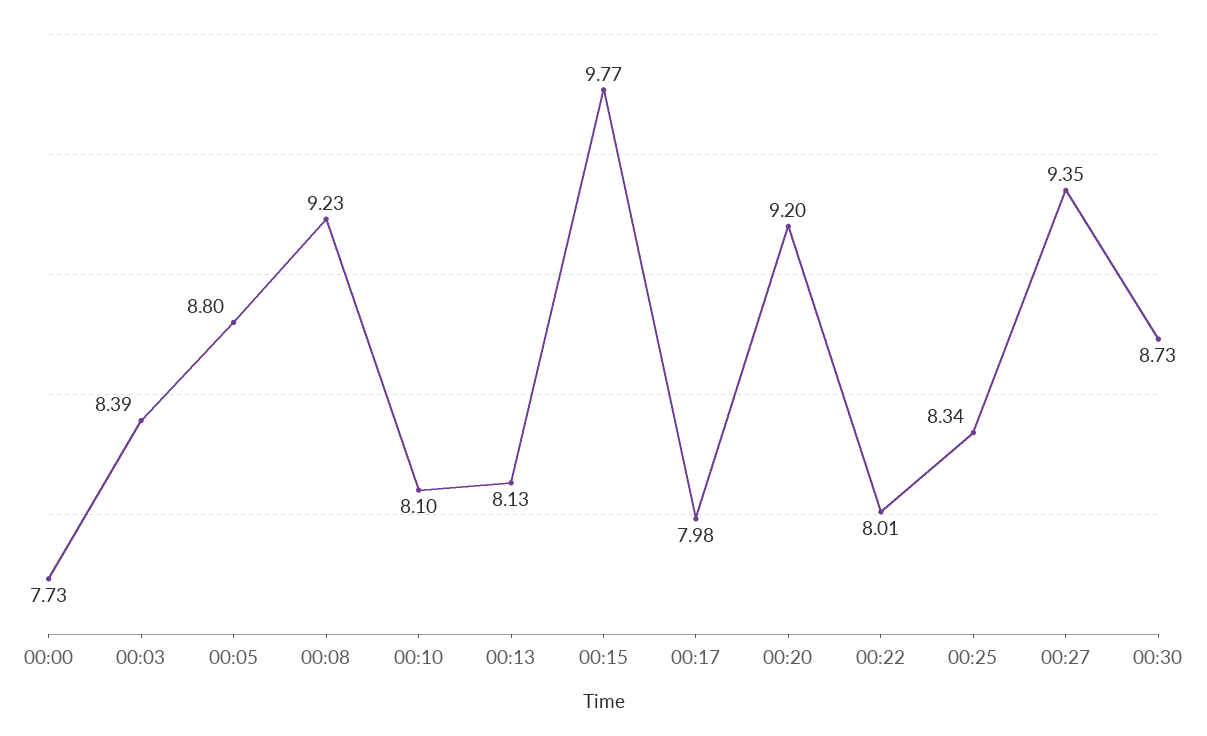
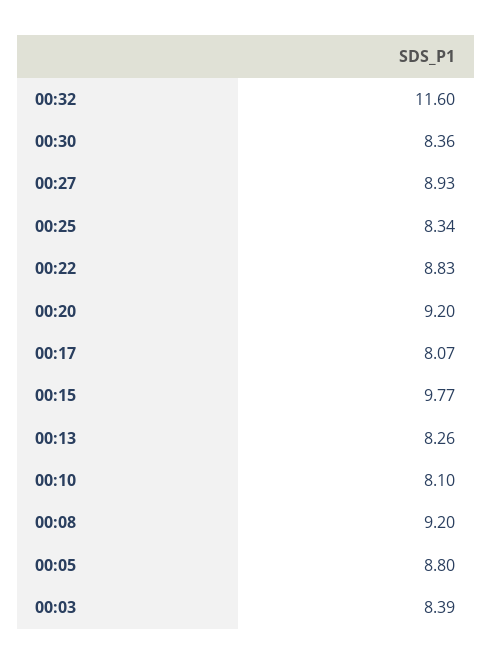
00:00: 7.73 -> none
00:08: 9.23 -> 9.2
00:13: 8.13 -> 8.26
00:17: 7.98 -> 8.07
00:22: 8.01 -> 8.83
00:27: 9.35 -> 8.93
00:30: 8.73 -> 8.36
00:32: none -> 11.6

